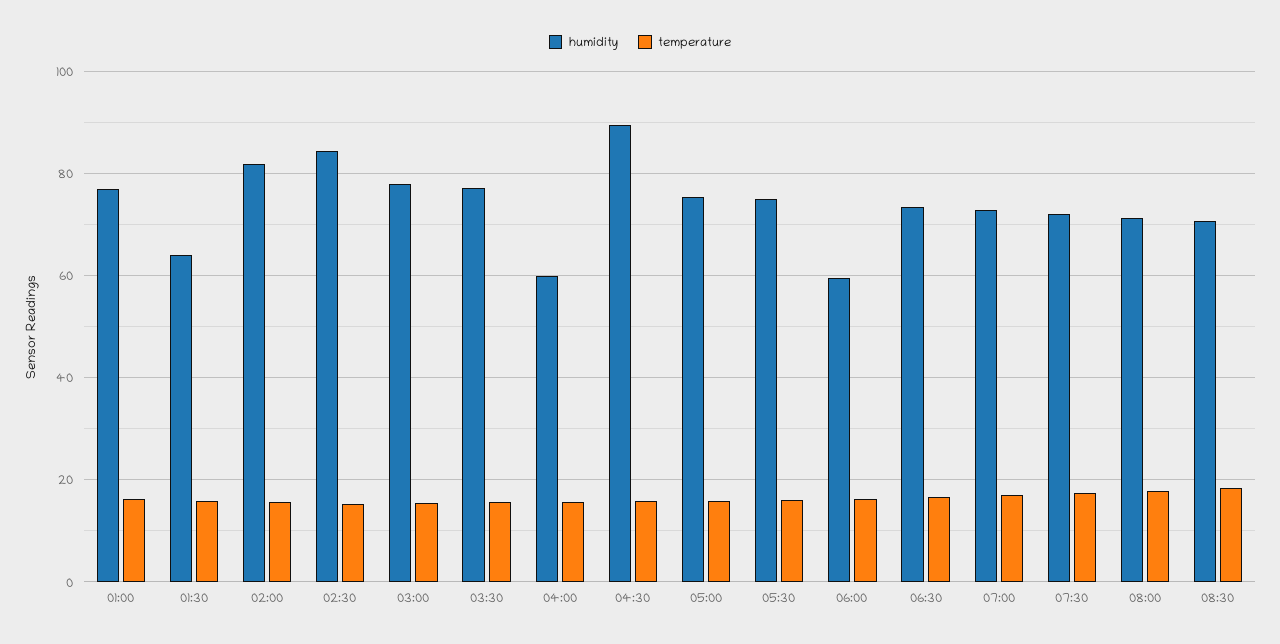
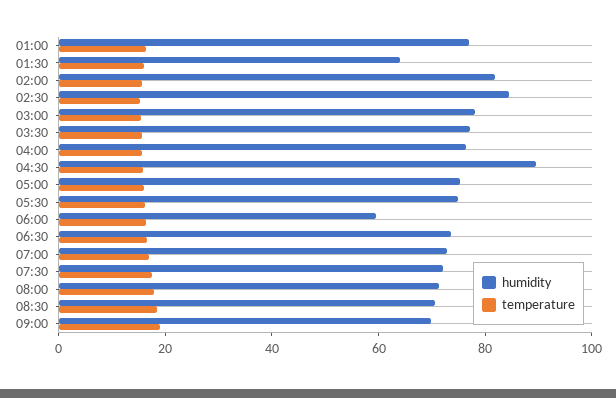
humidity, 04:00: 60 -> 75
humidity, 09:00: none -> 70
temperature, 09:00: none -> 20

